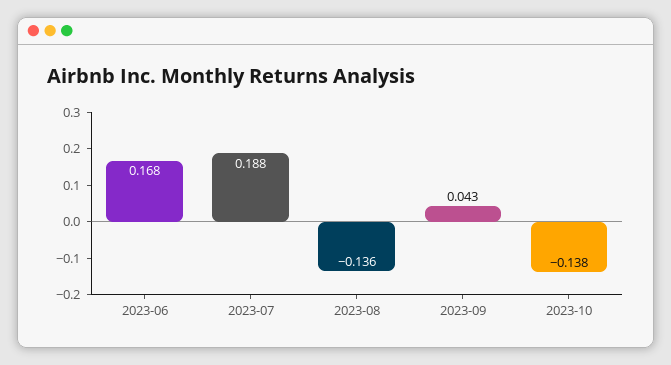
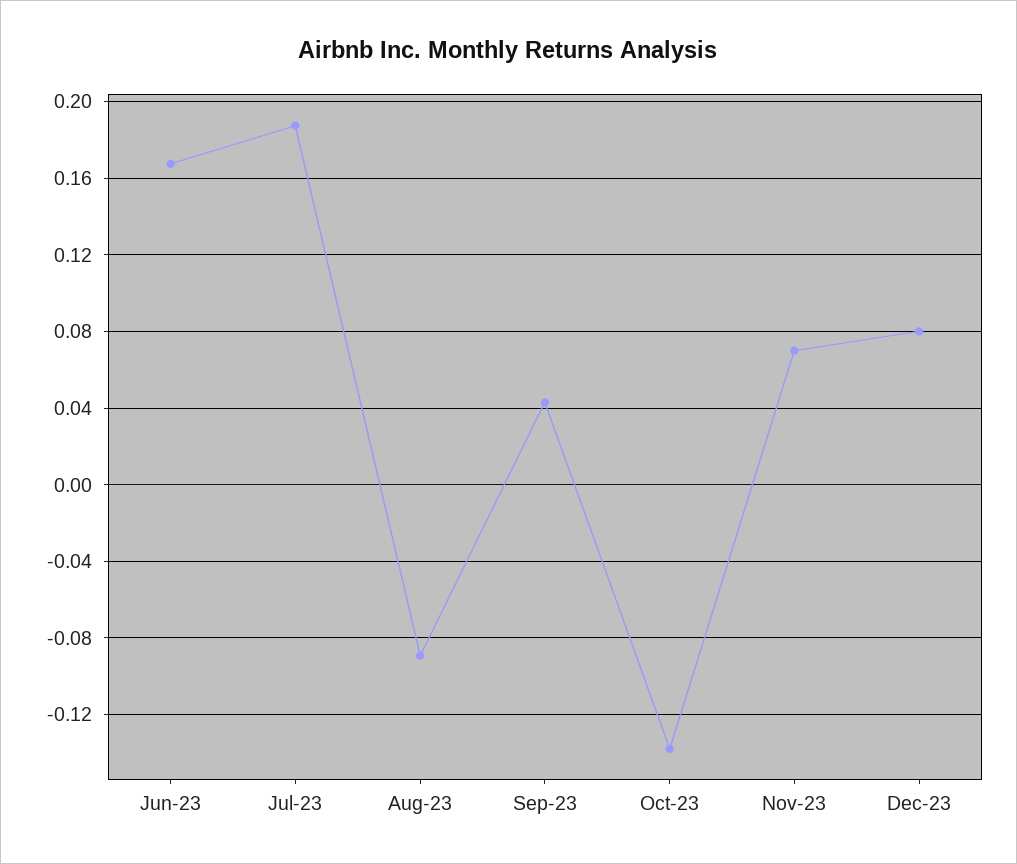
2023-08: -0.136 -> -0.09
Nov-23: none -> 0.07
Dec-23: none -> 0.08

